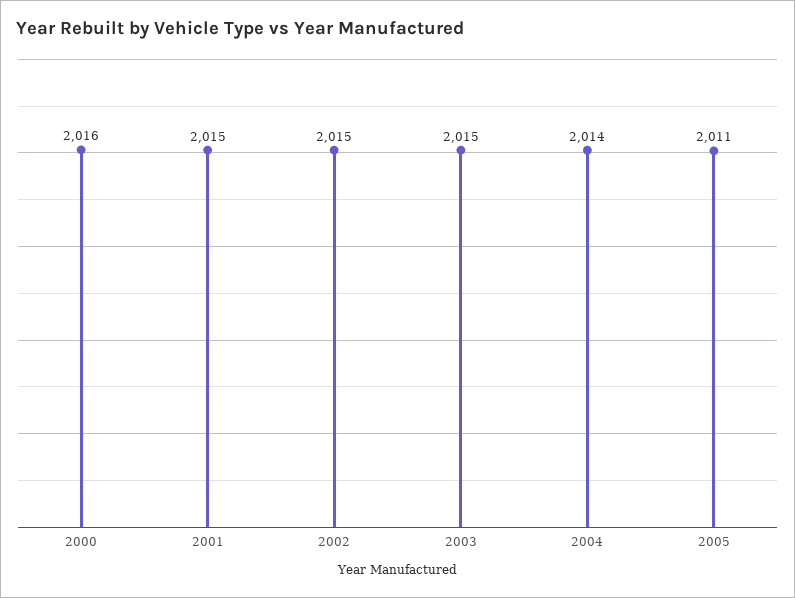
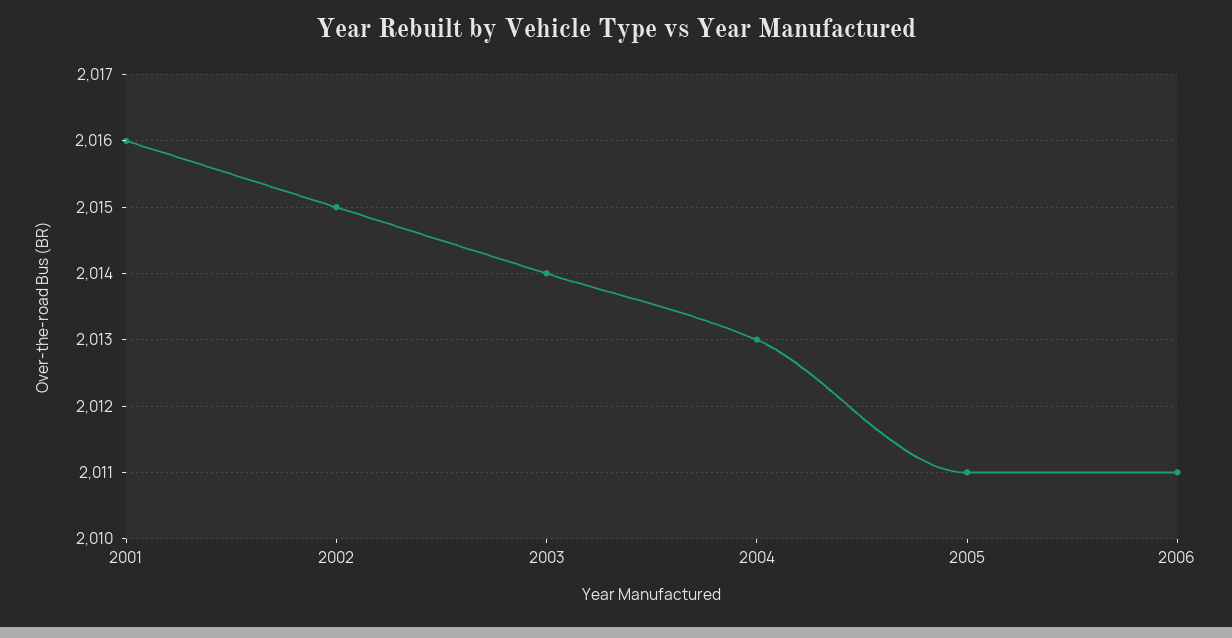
2000: 2016 -> none
2001: 2015 -> 2016
2003: 2015 -> 2014
2004: 2014 -> 2013
2006: none -> 2011

